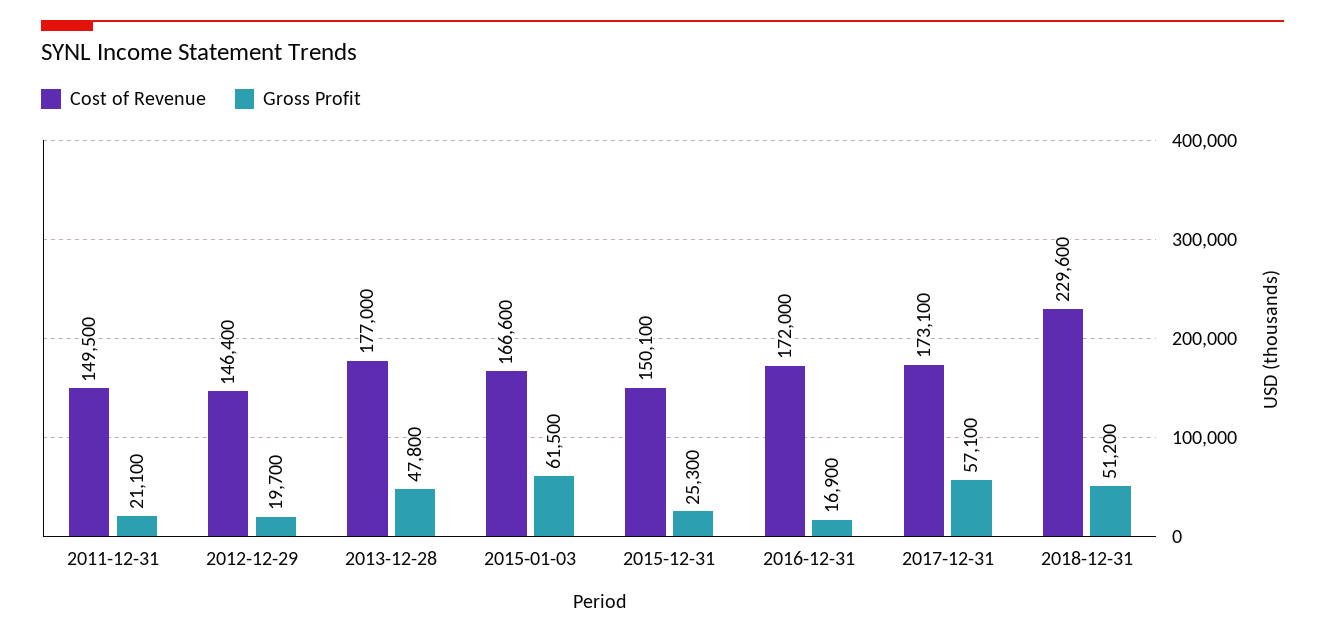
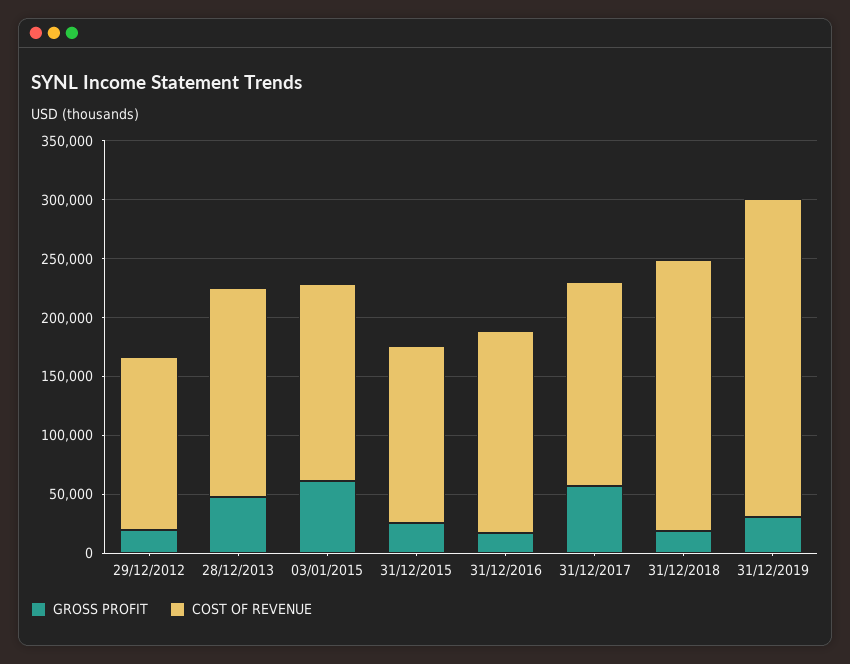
Cost of Revenue, 2011-12-31: 149500 -> none
Gross Profit, 2011-12-31: 21100 -> none
Gross Profit, 2018-12-31: 51200 -> 20000
Gross Profit, 31/12/2019: none -> 30000
Cost of Revenue, 31/12/2019: none -> 270000

